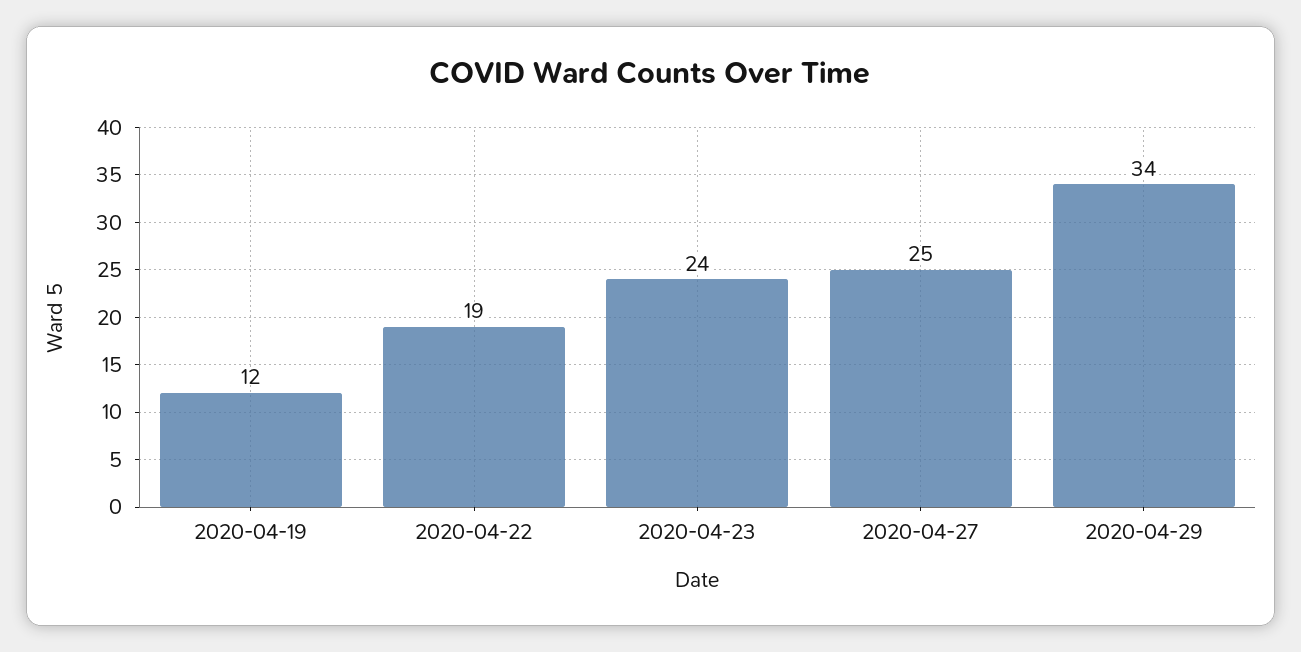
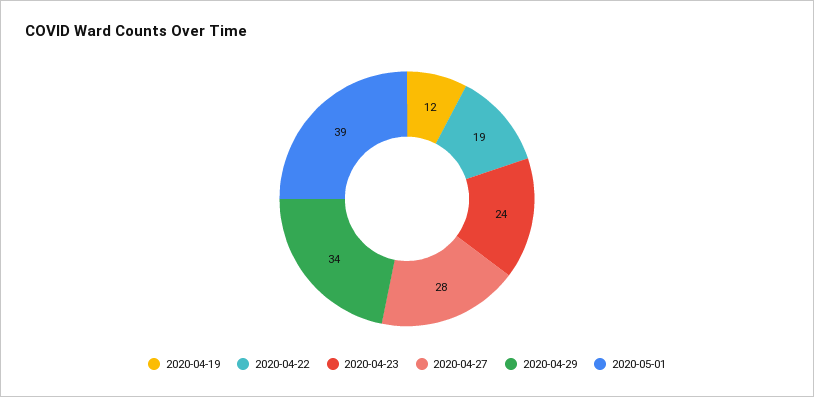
2020-04-27: 25 -> 28
2020-05-01: none -> 39

